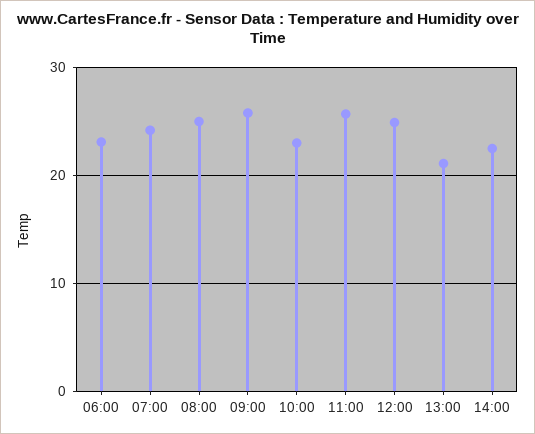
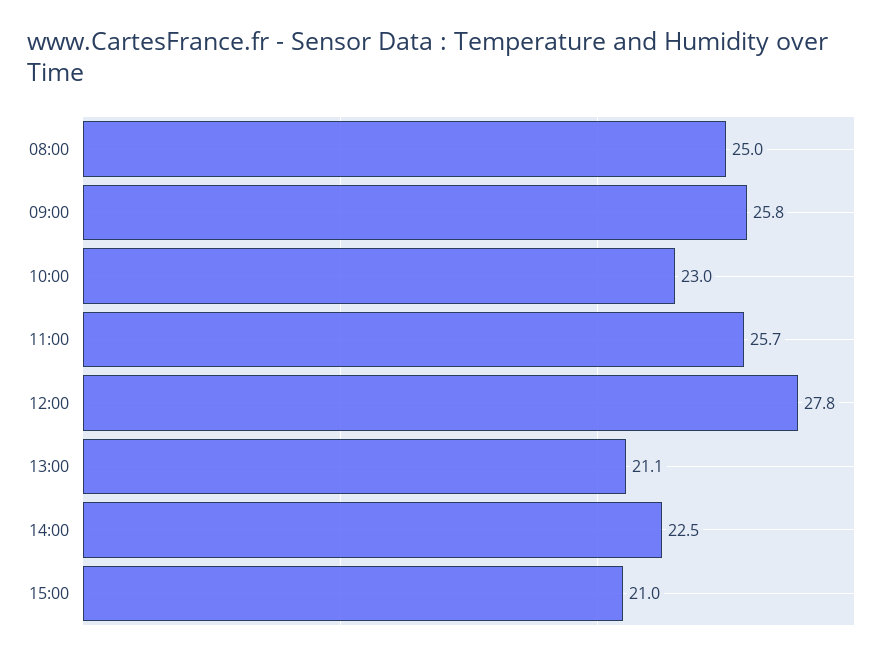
06:00: 23 -> none
07:00: 24 -> none
12:00: 25 -> 27.8
15:00: none -> 21

